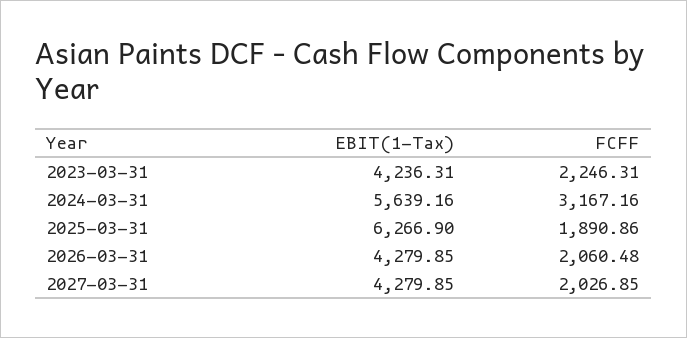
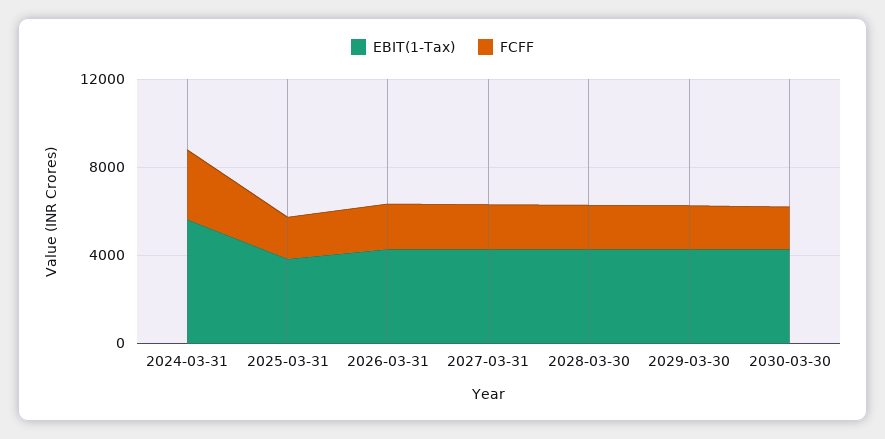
EBIT(1-Tax), 2023-03-31: 4236.31 -> none
FCFF, 2023-03-31: 2246.31 -> none
EBIT(1-Tax), 2025-03-31: 6266.9 -> 4000
EBIT(1-Tax), 2028-03-30: none -> 4000
FCFF, 2028-03-30: none -> 2000
EBIT(1-Tax), 2029-03-30: none -> 4000
FCFF, 2029-03-30: none -> 2000
EBIT(1-Tax), 2030-03-30: none -> 4000
FCFF, 2030-03-30: none -> 2000

